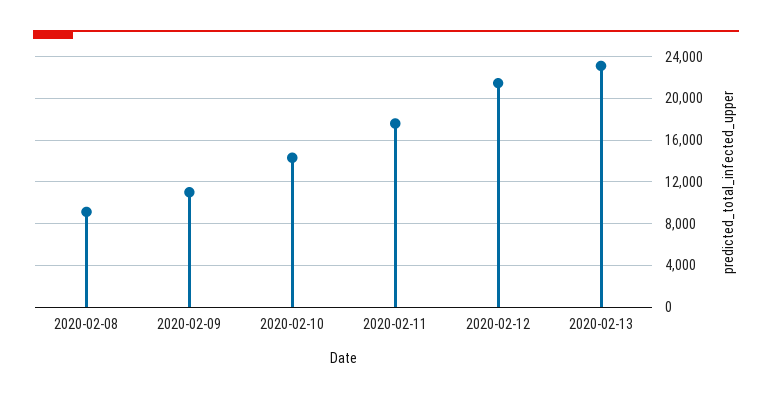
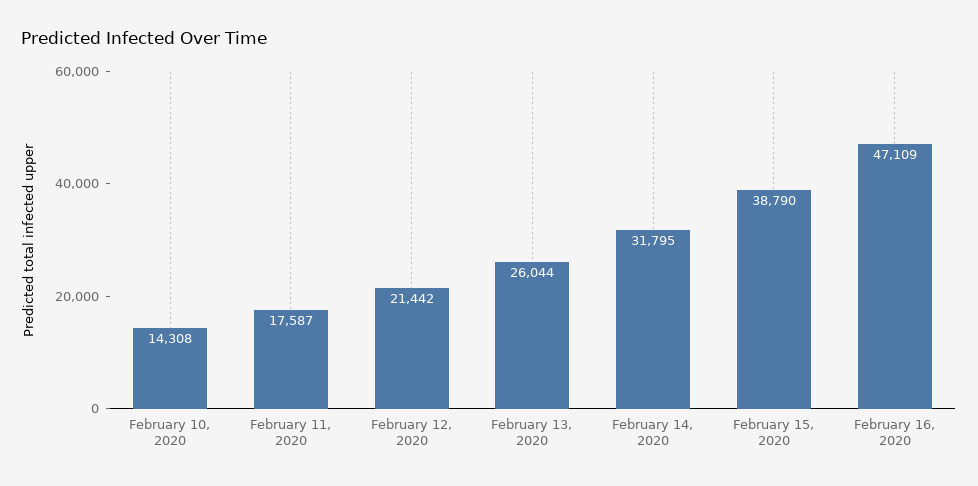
2020-02-08: 9000 -> none
2020-02-09: 11000 -> none
2020-02-13: 23000 -> 26044
February 14, 2020: none -> 31795
February 15, 2020: none -> 38790
February 16, 2020: none -> 47109

